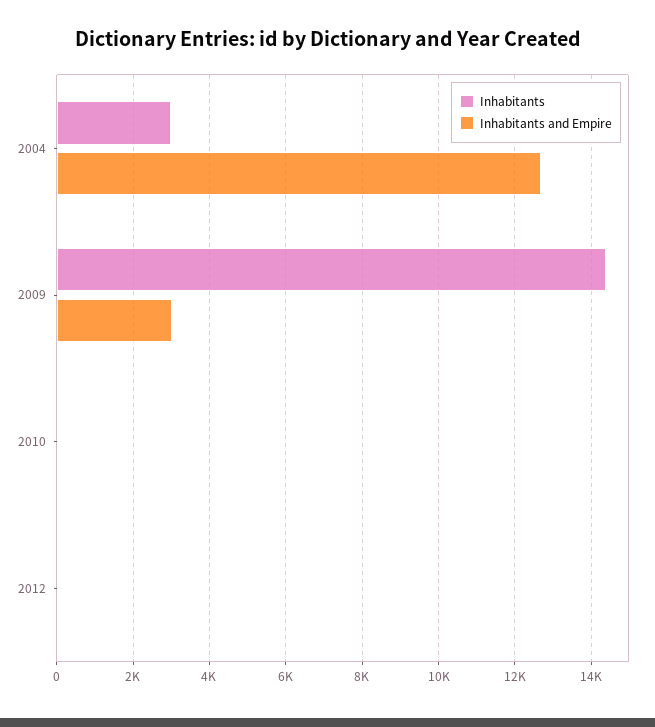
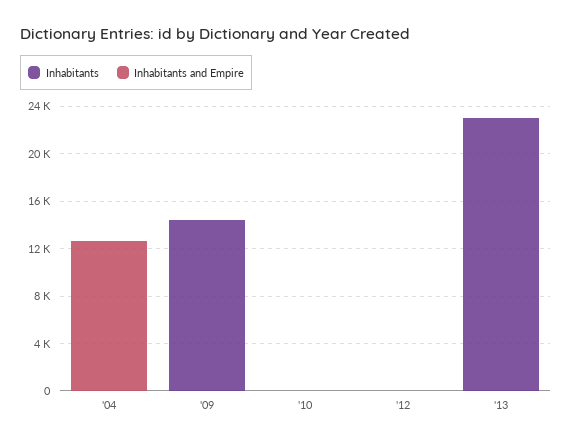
Inhabitants, 2004: 3000 -> 0
Inhabitants and Empire, 2009: 3000 -> 0
Inhabitants, '13: none -> 23000
Inhabitants and Empire, '13: none -> 0

